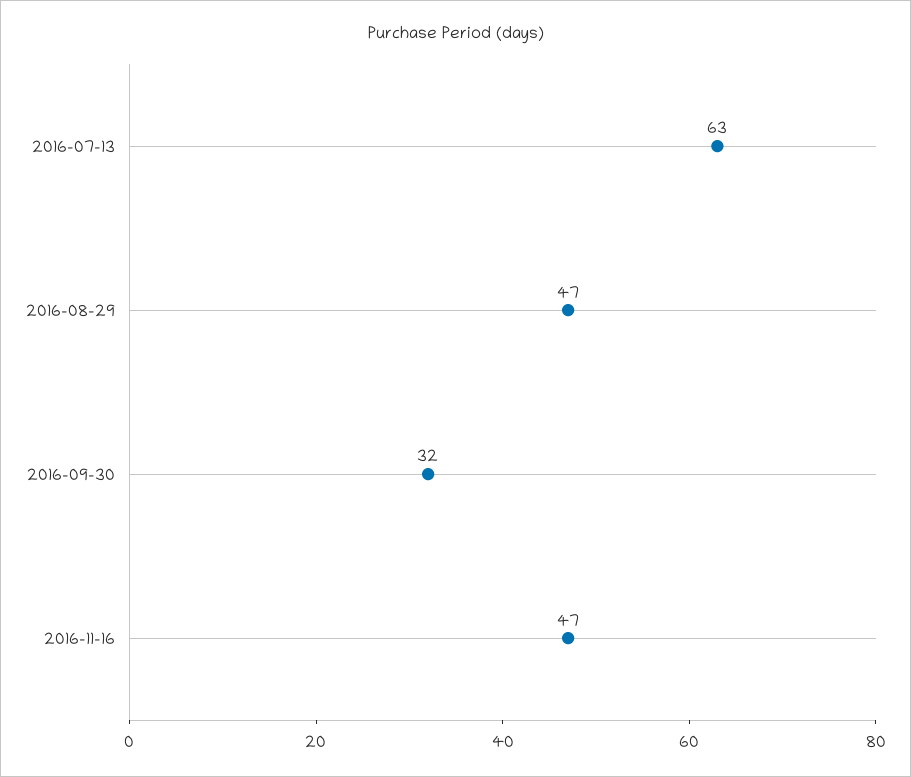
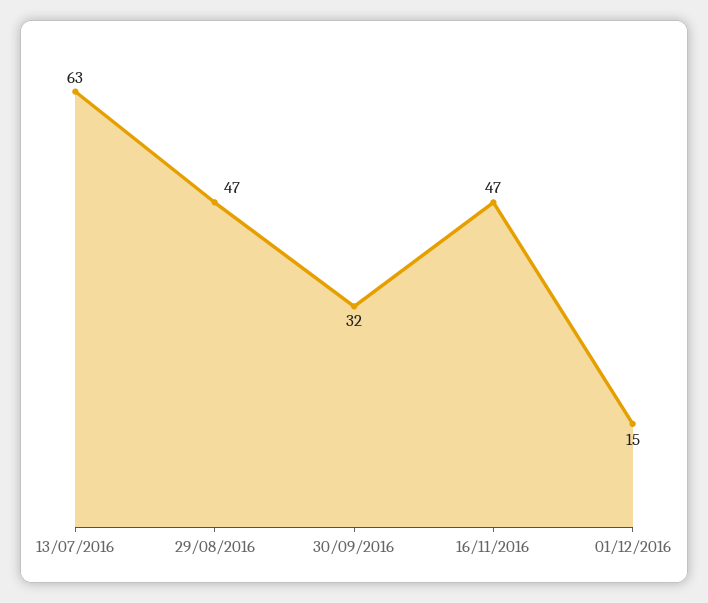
01/12/2016: none -> 15

